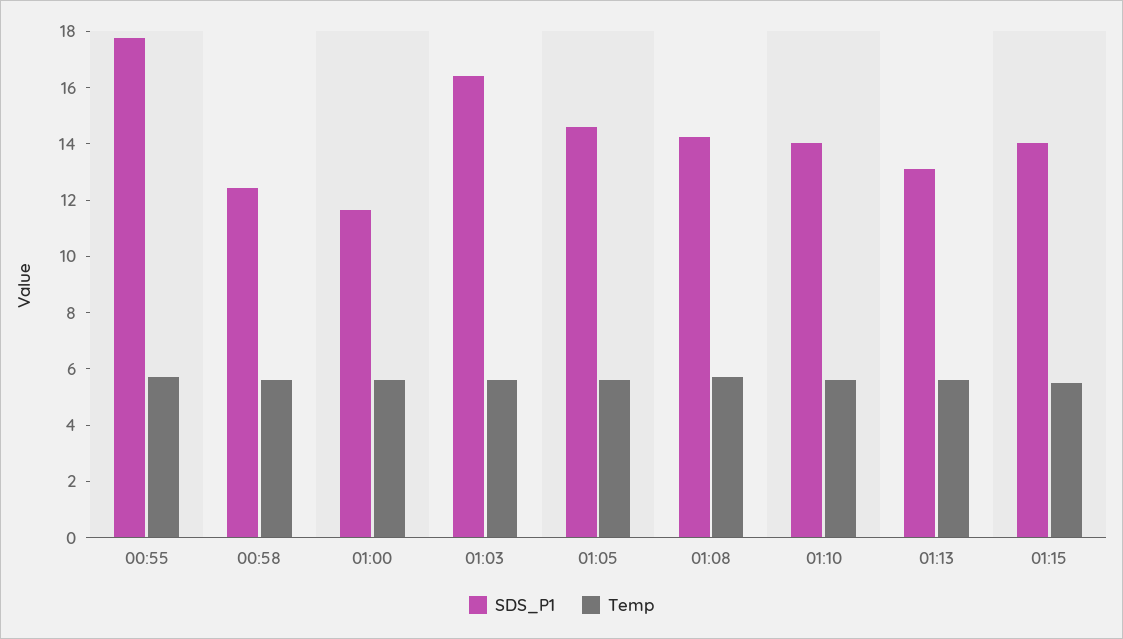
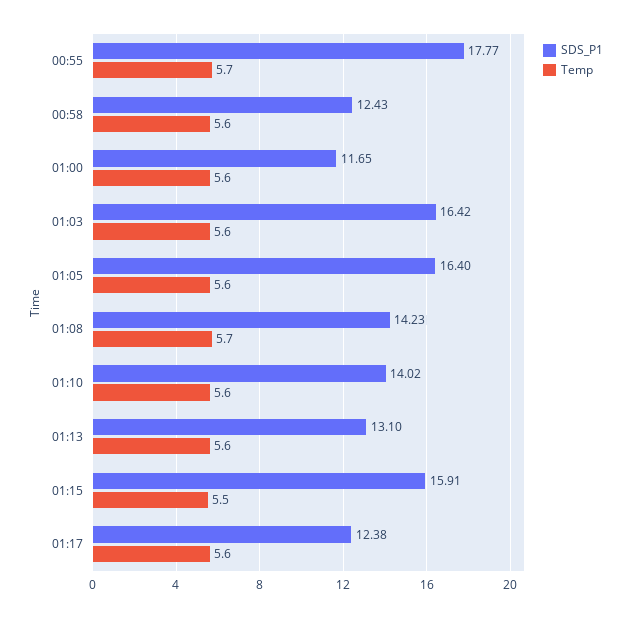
SDS_P1, 01:05: 14.5 -> 16.4
SDS_P1, 01:15: 14 -> 15.91
SDS_P1, 01:17: none -> 12.38
Temp, 01:17: none -> 5.6

